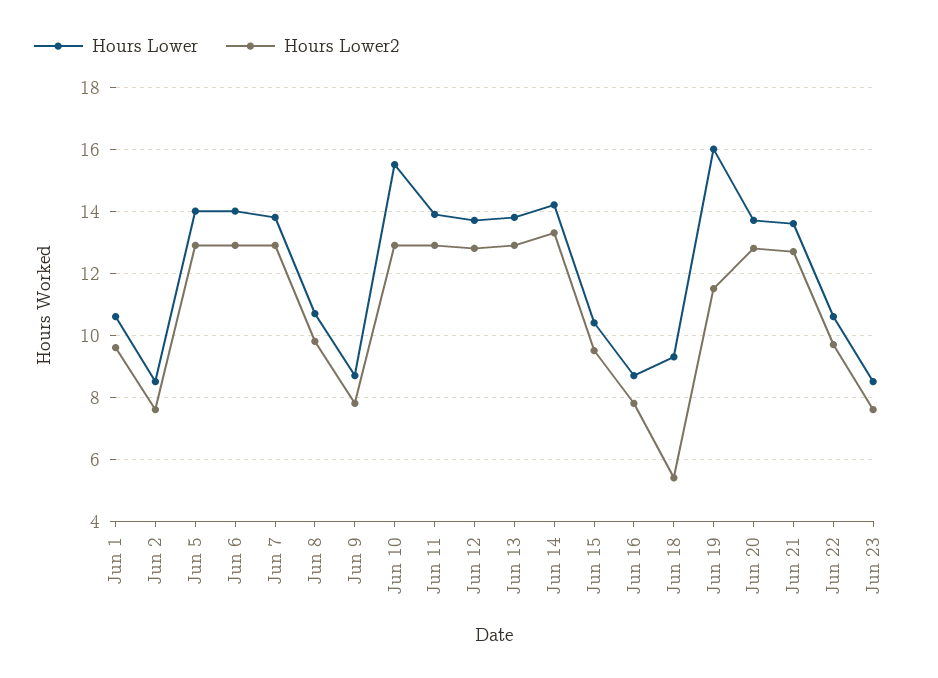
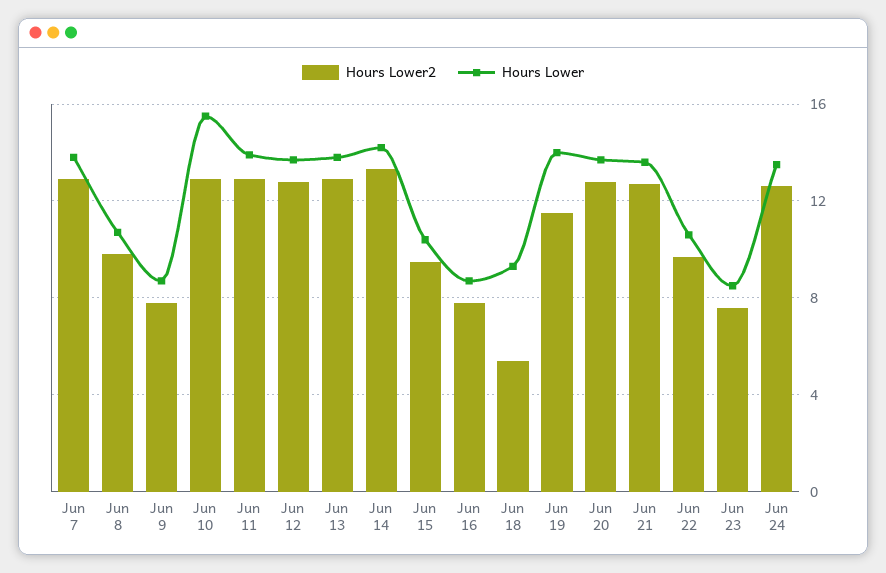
Hours Lower, Jun 1: 10.5 -> none
Hours Lower2, Jun 1: 9.5 -> none
Hours Lower, Jun 2: 8.5 -> none
Hours Lower2, Jun 2: 7.5 -> none
Hours Lower, Jun 5: 14 -> none
Hours Lower2, Jun 5: 13 -> none
Hours Lower, Jun 6: 14 -> none
Hours Lower2, Jun 6: 13 -> none
Hours Lower, Jun 19: 16 -> 14
Hours Lower2, Jun 24: none -> 12.5
Hours Lower, Jun 24: none -> 13.5

